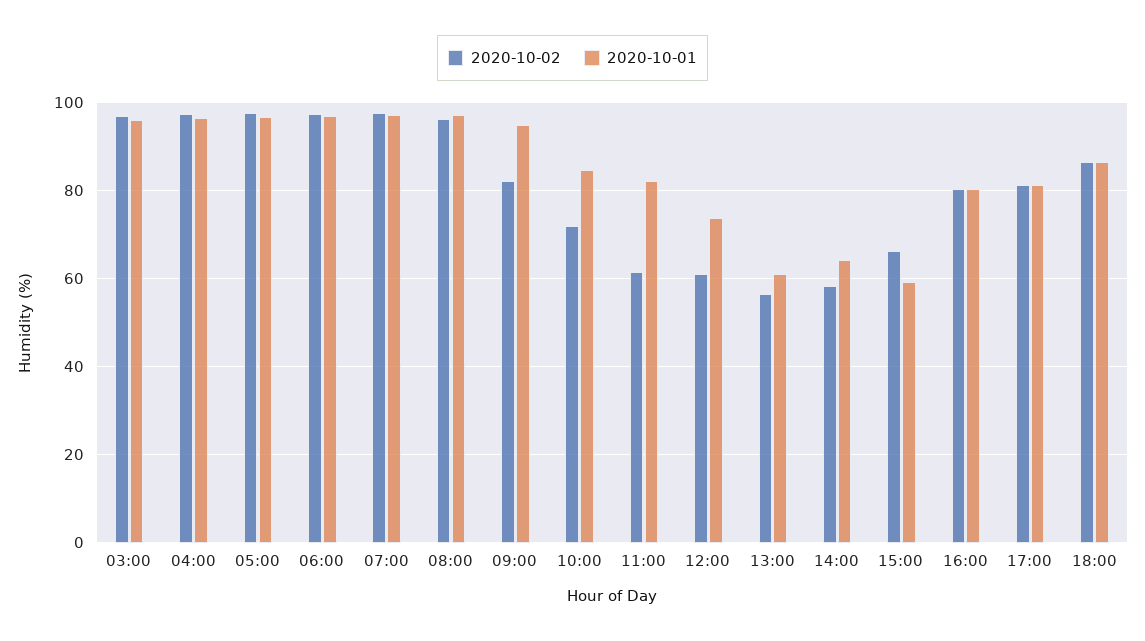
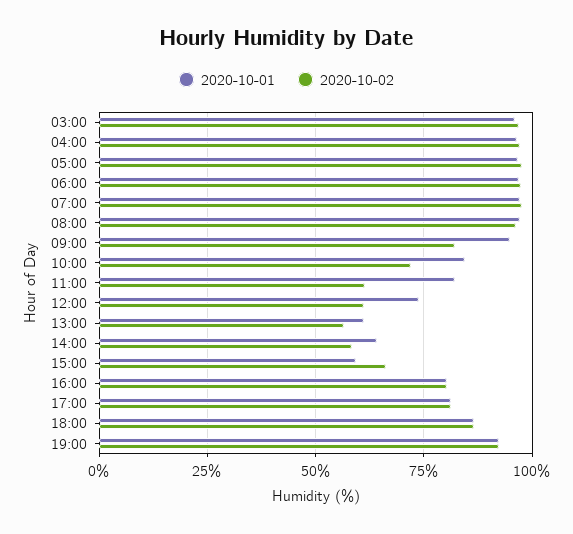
2020-10-01, 19:00: none -> 92.5
2020-10-02, 19:00: none -> 92.5

